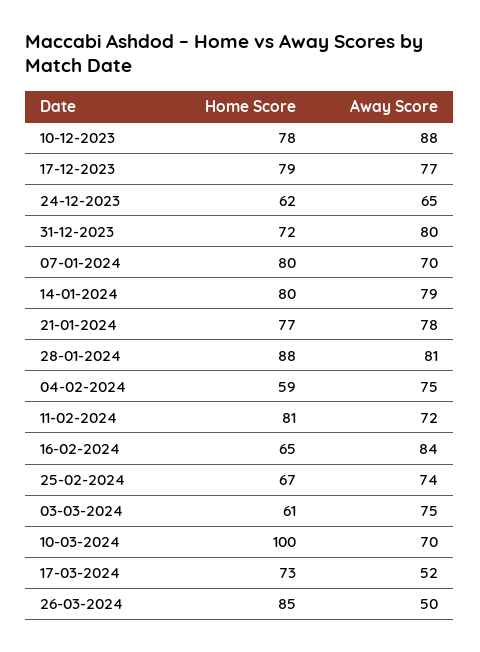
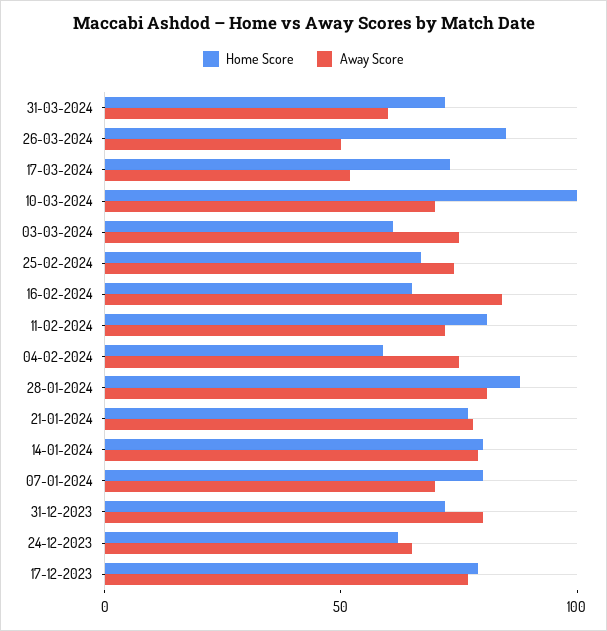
Home Score, 10-12-2023: 78 -> none
Away Score, 10-12-2023: 88 -> none
Home Score, 31-03-2024: none -> 70
Away Score, 31-03-2024: none -> 60

